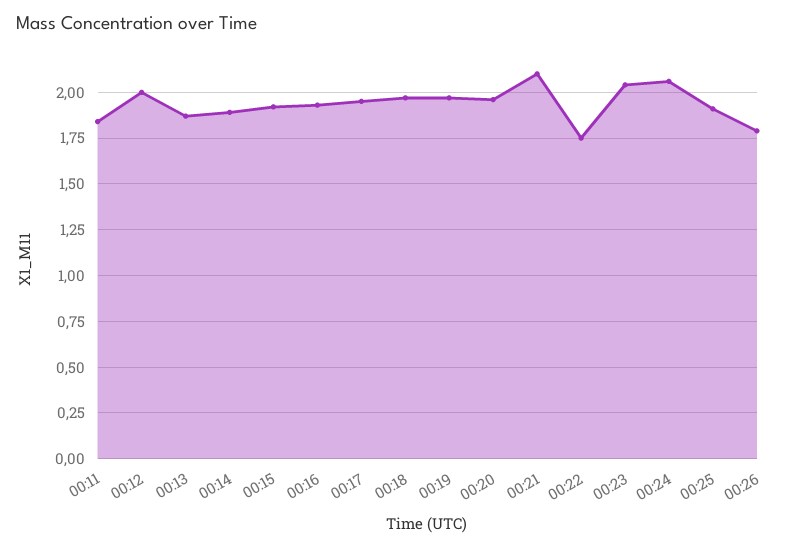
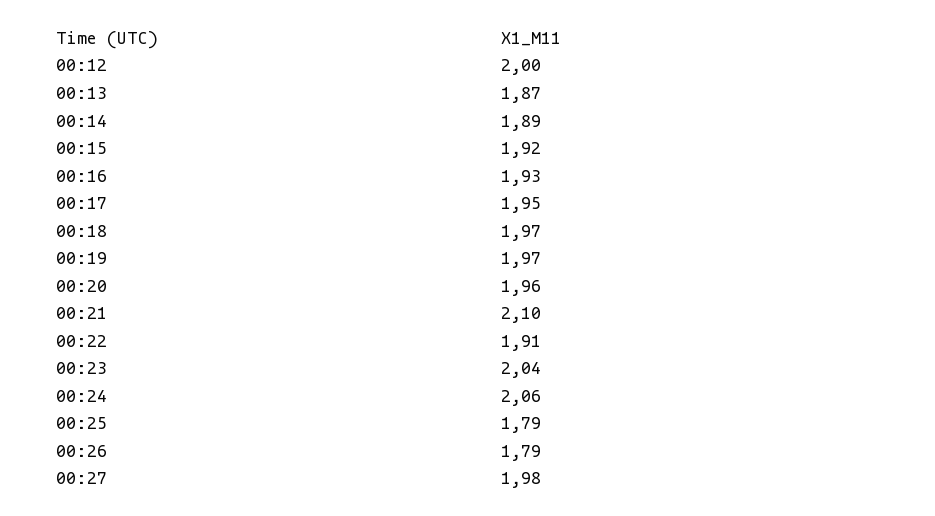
00:11: 1.85 -> none
00:22: 1.75 -> 1.91
00:25: 1.9 -> 1.79
00:27: none -> 1.98

